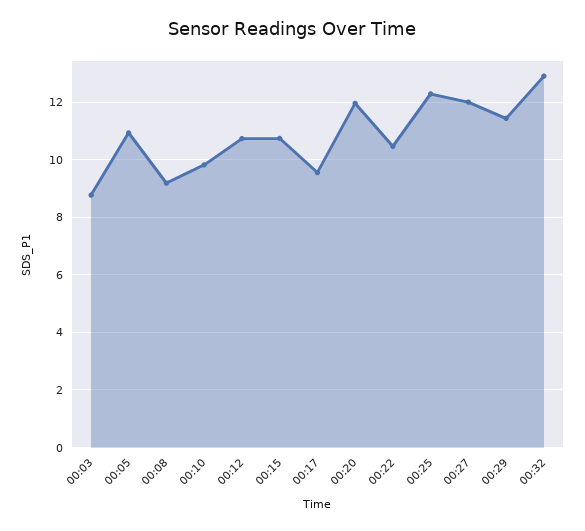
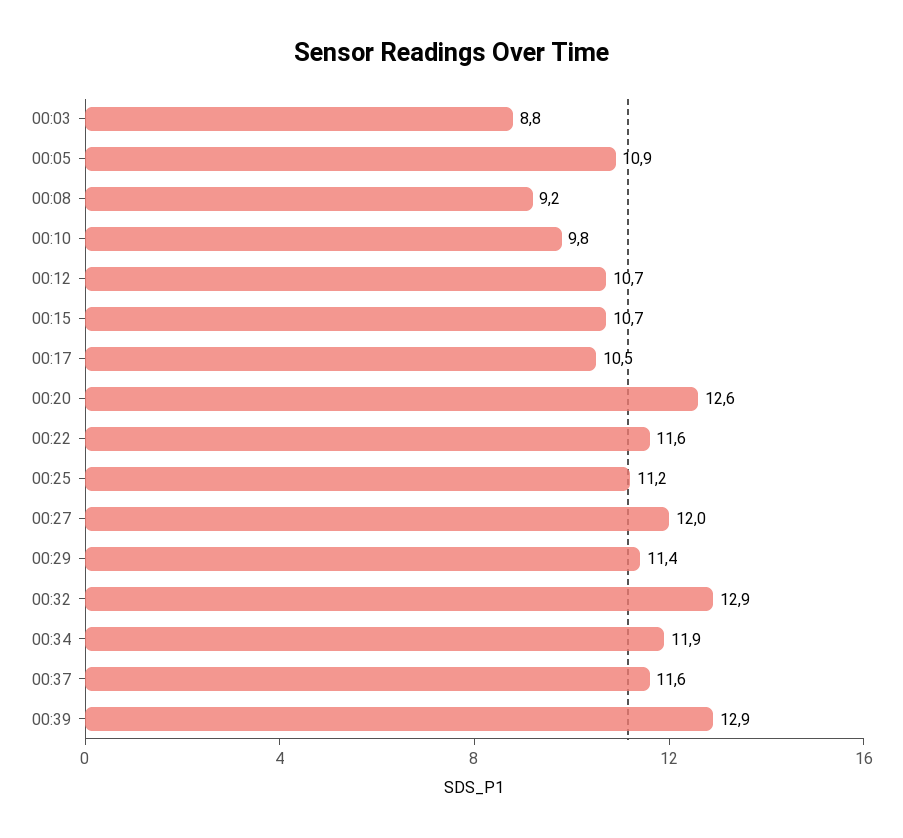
00:17: 9.5 -> 10.5
00:20: 12 -> 12.6
00:22: 10.5 -> 11.6
00:25: 12.25 -> 11.2
00:34: none -> 11.9
00:37: none -> 11.6
00:39: none -> 12.9

